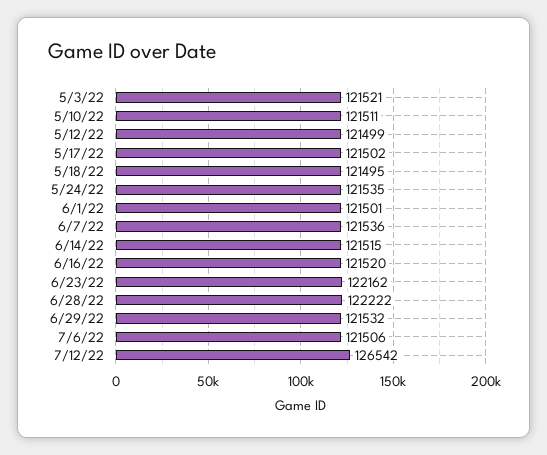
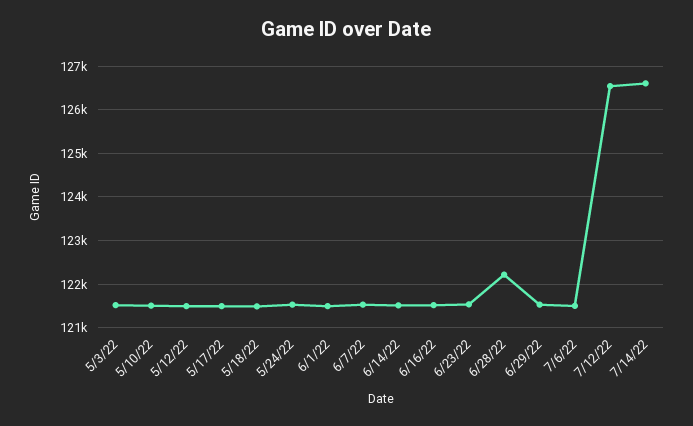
6/23/22: 122162 -> 121600
7/14/22: none -> 126600

